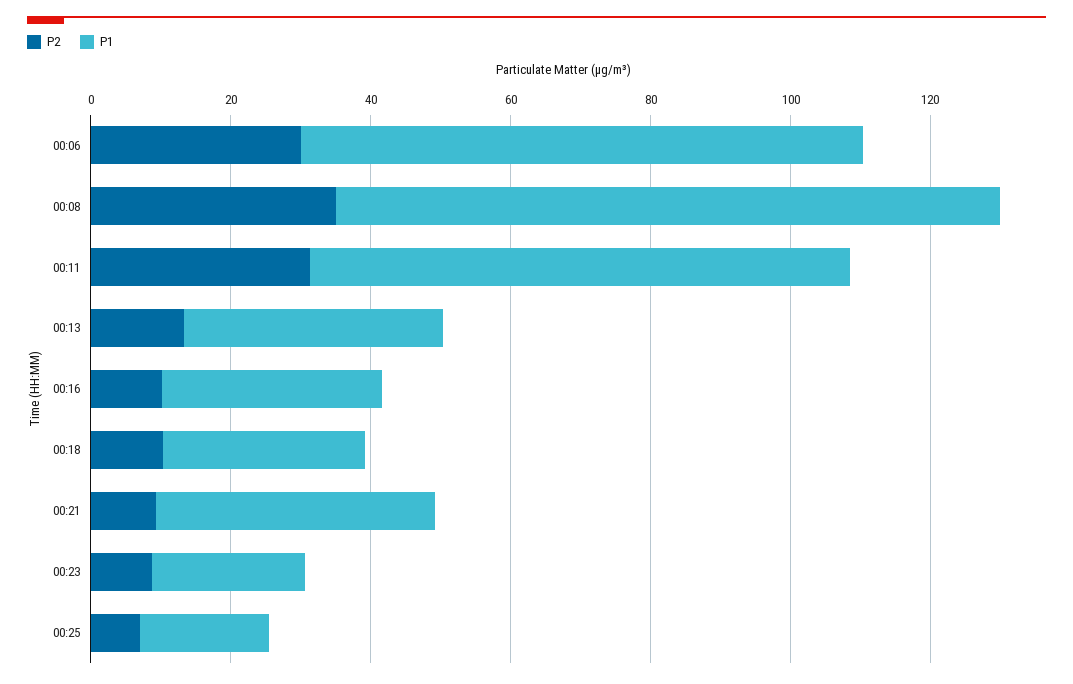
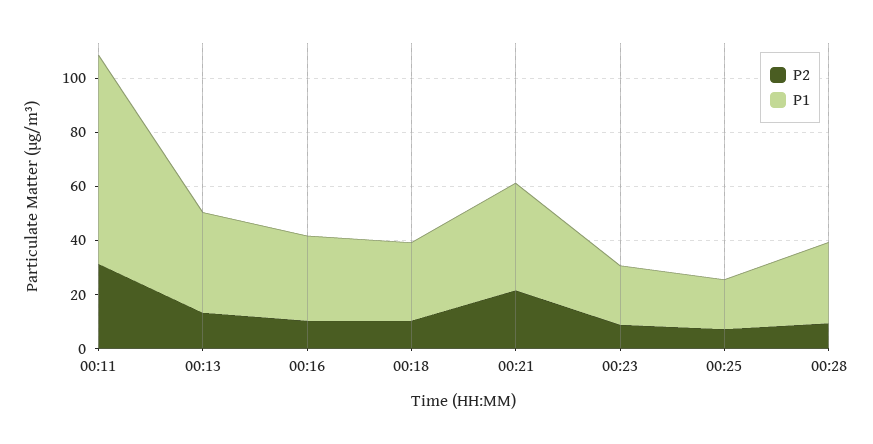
P2, 00:06: 30 -> none
P1, 00:06: 80 -> none
P2, 00:08: 35 -> none
P1, 00:08: 95 -> none
P2, 00:21: 10 -> 20
P2, 00:28: none -> 10
P1, 00:28: none -> 30

